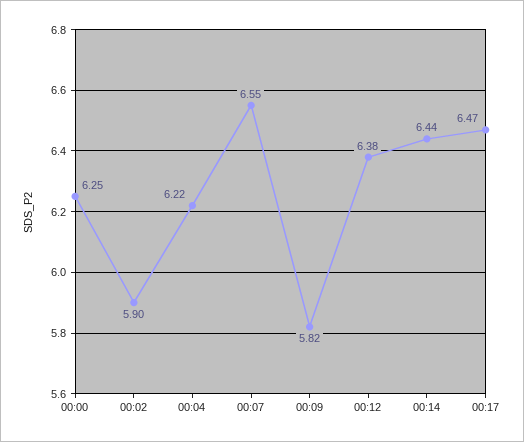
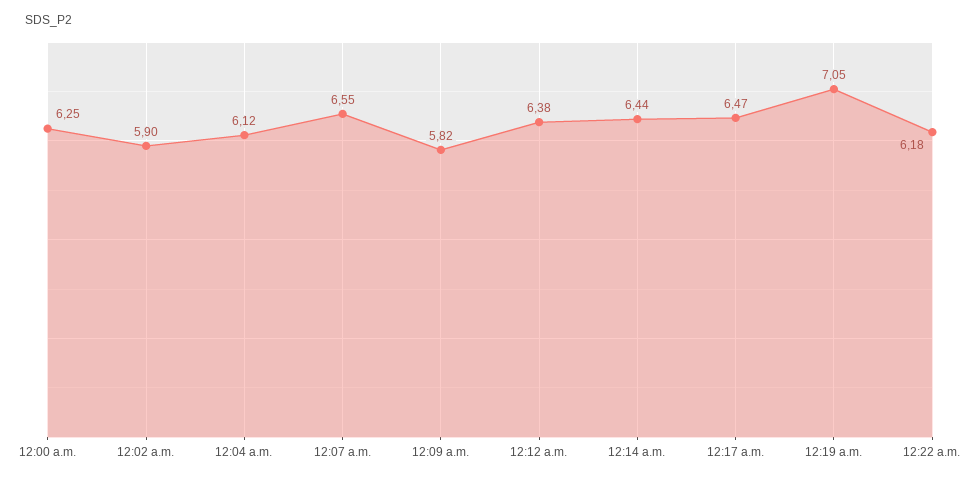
00:04: 6.22 -> 6.12
12:19 a.m.: none -> 7.05
12:22 a.m.: none -> 6.18

